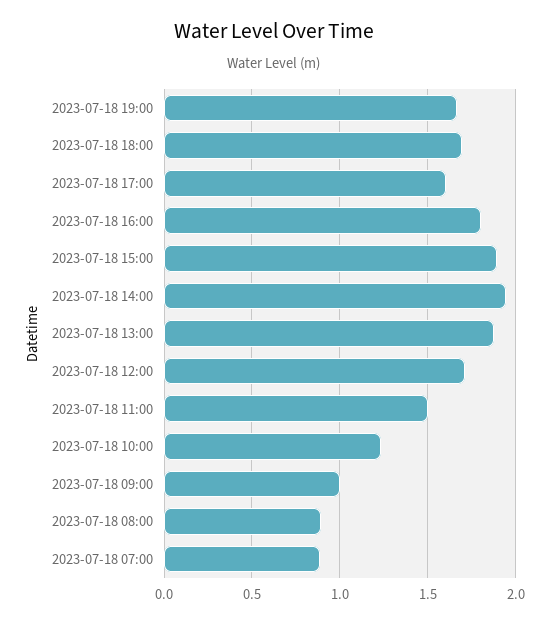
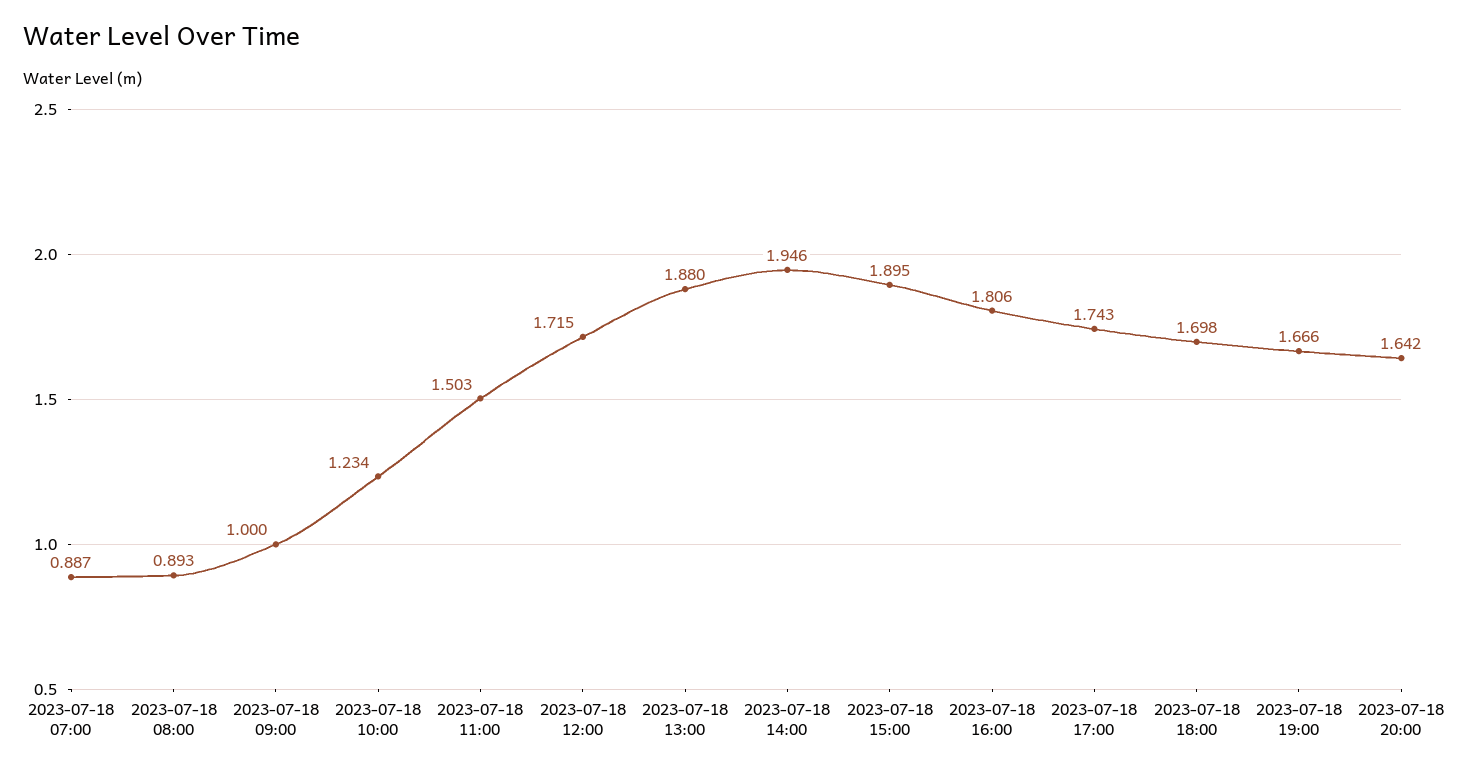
2023-07-18 17:00: 1.6 -> 1.743
2023-07-18 20:00: none -> 1.642

